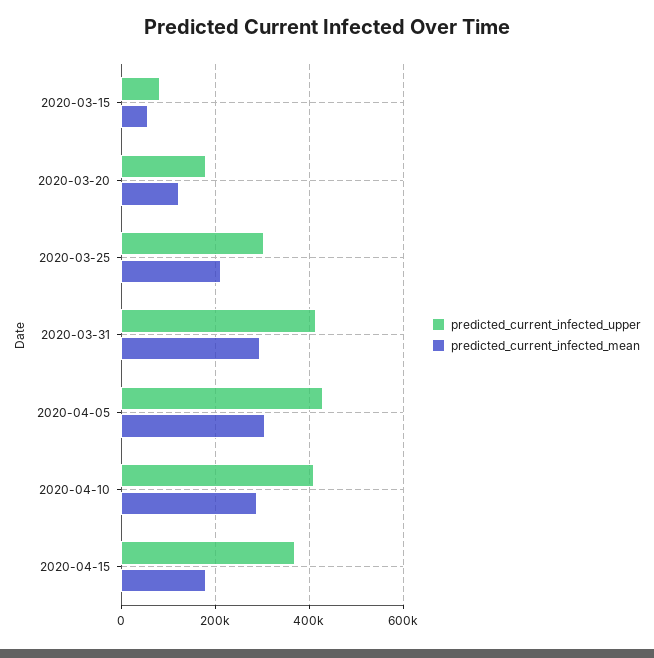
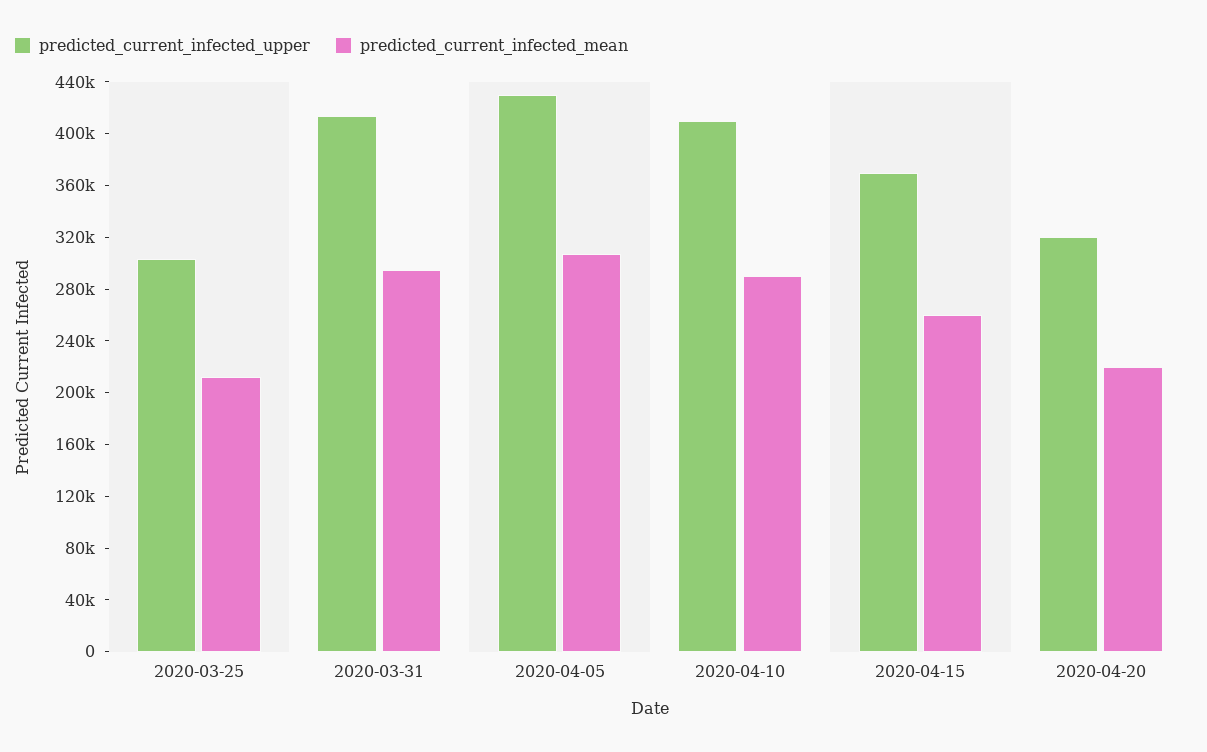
predicted_current_infected_upper, 2020-03-15: 80000 -> none
predicted_current_infected_mean, 2020-03-15: 60000 -> none
predicted_current_infected_upper, 2020-03-20: 180000 -> none
predicted_current_infected_mean, 2020-03-20: 120000 -> none
predicted_current_infected_mean, 2020-04-15: 180000 -> 260000
predicted_current_infected_upper, 2020-04-20: none -> 320000
predicted_current_infected_mean, 2020-04-20: none -> 220000

